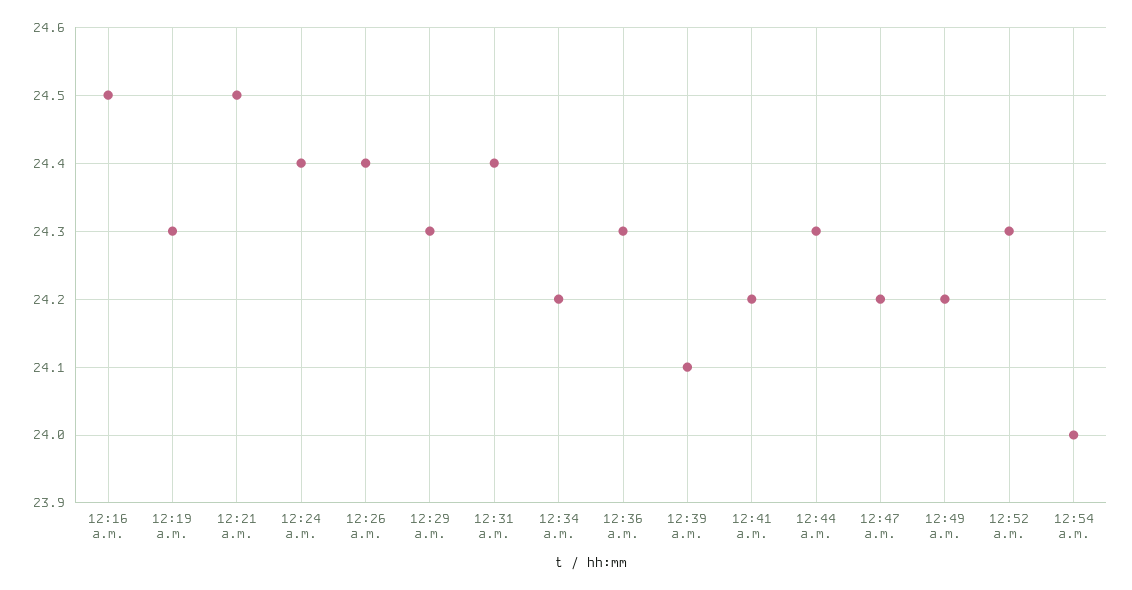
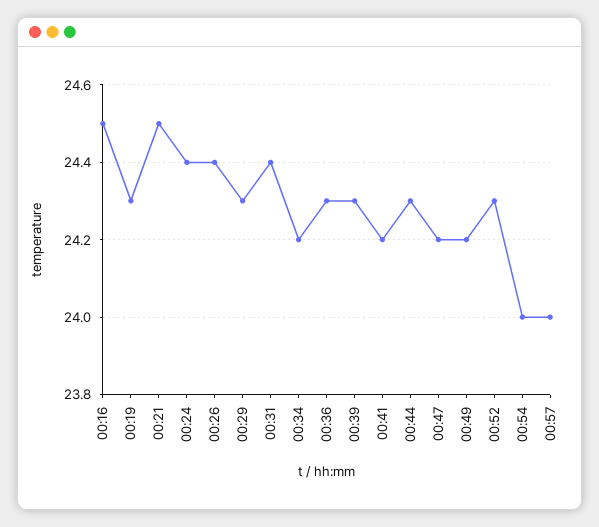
12:39 a.m.: 24.1 -> 24.3
00:57: none -> 24

